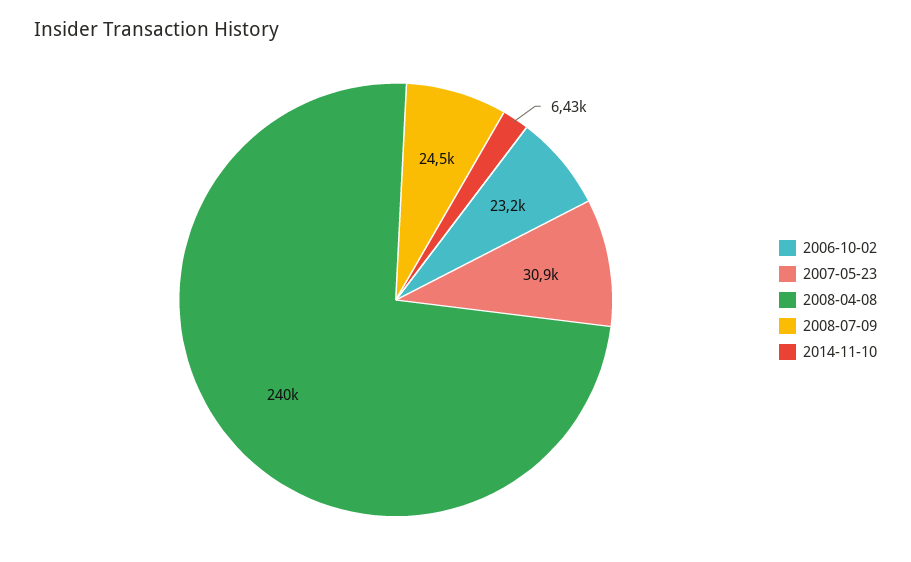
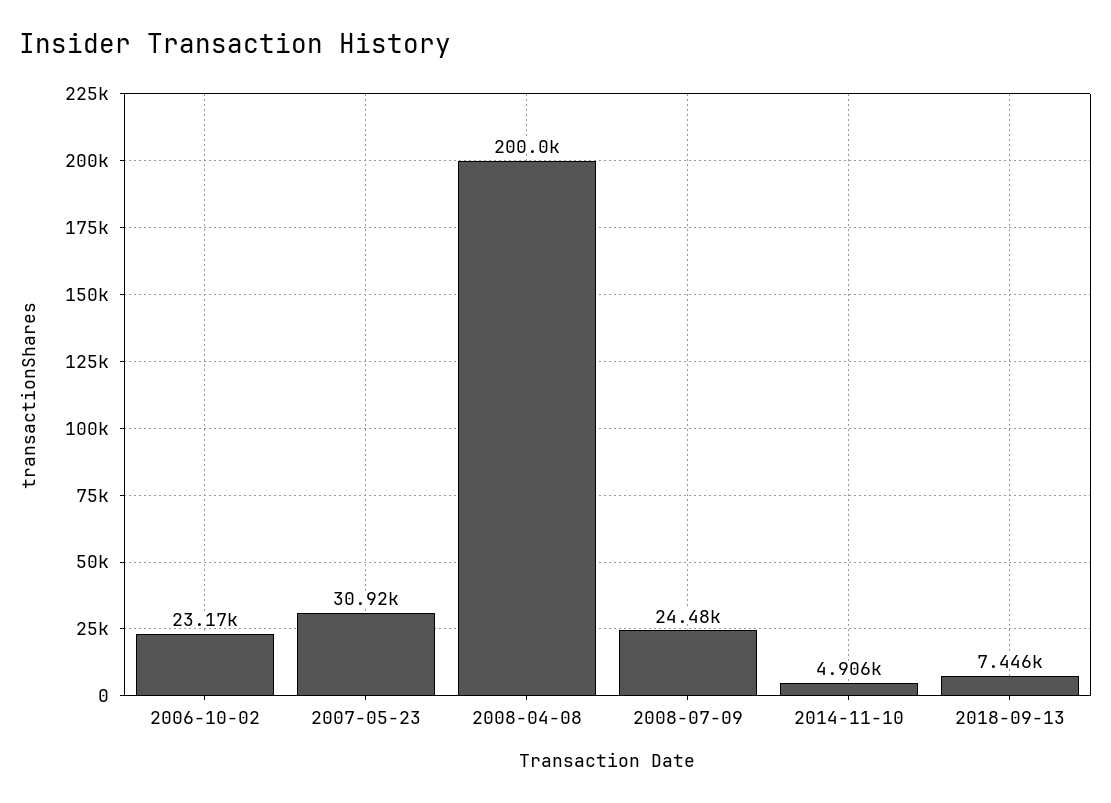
2008-04-08: 240000 -> 200000
2014-11-10: 6430 -> 4906
2018-09-13: none -> 7446

